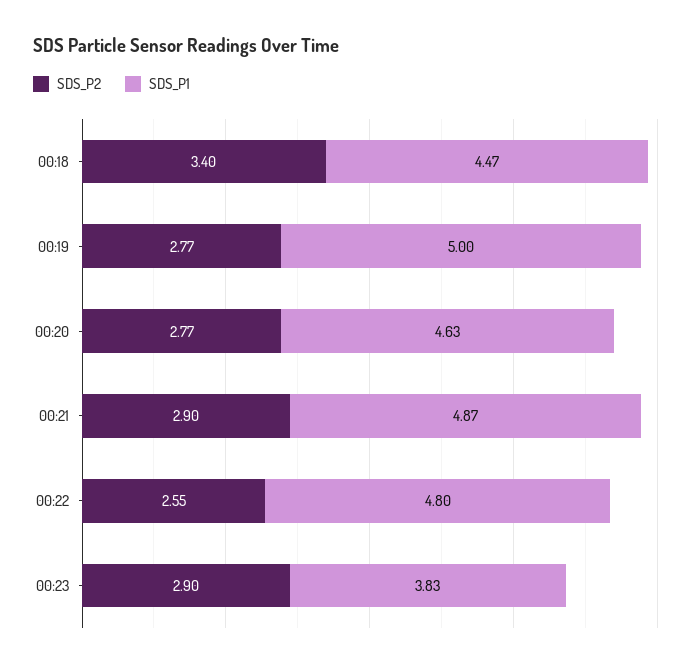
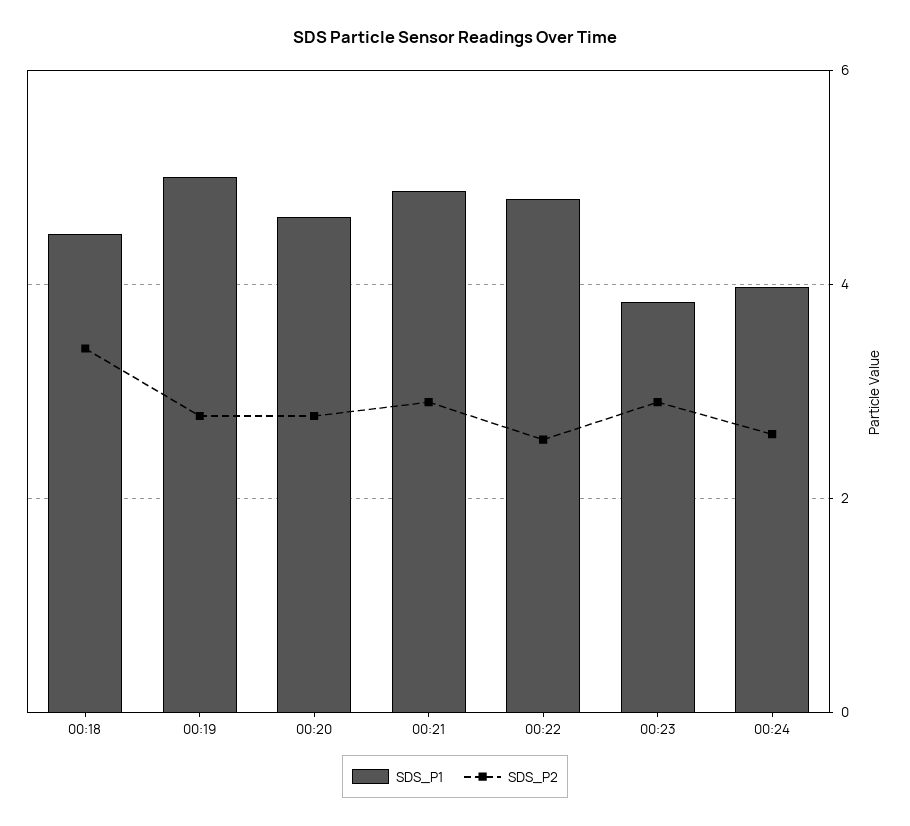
SDS_P1, 00:24: none -> 4
SDS_P2, 00:24: none -> 2.6

